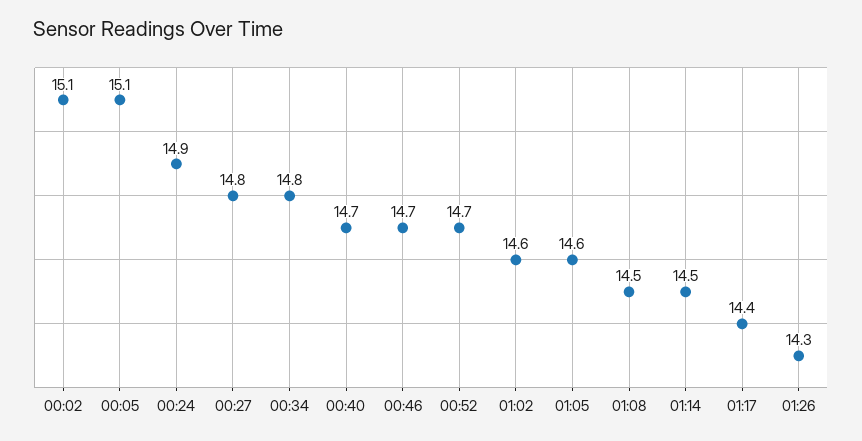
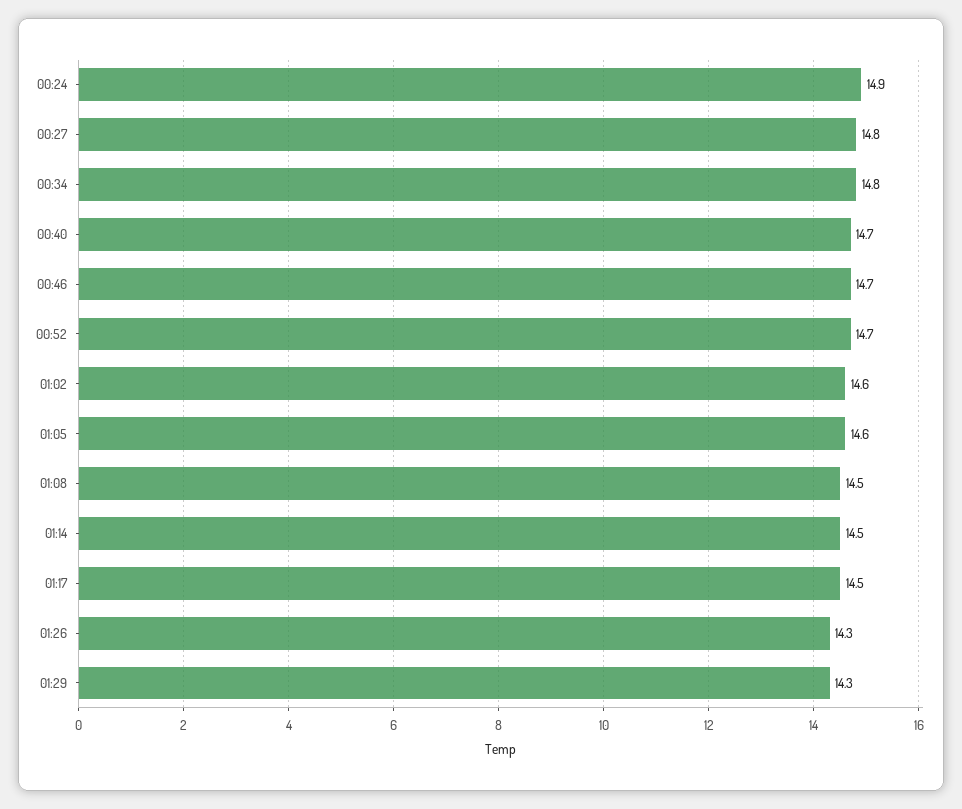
00:02: 15.1 -> none
00:05: 15.1 -> none
01:17: 14.4 -> 14.5
01:29: none -> 14.3

